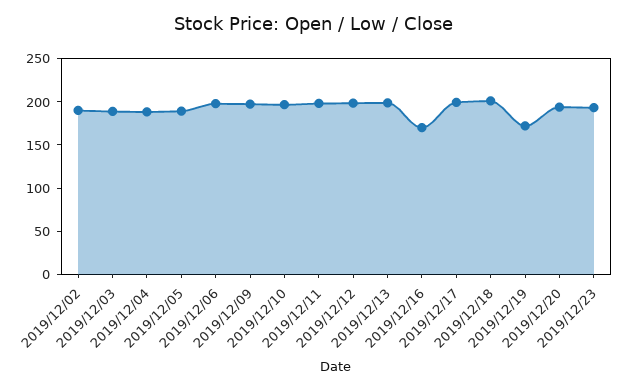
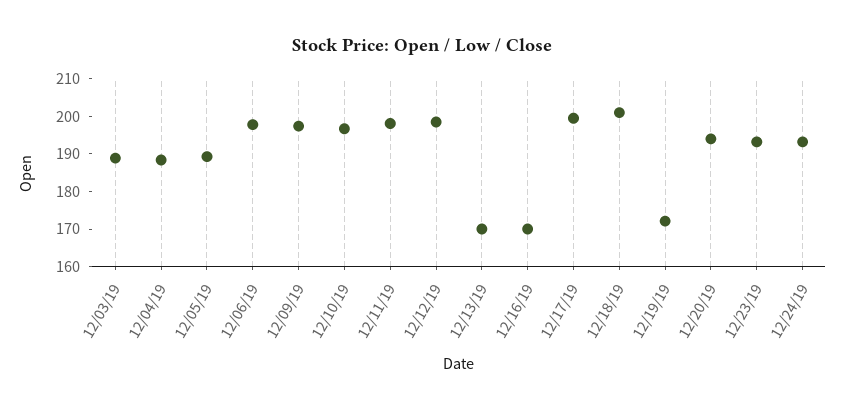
2019/12/02: 190 -> none
2019/12/13: 200 -> 170
12/24/19: none -> 192.5

